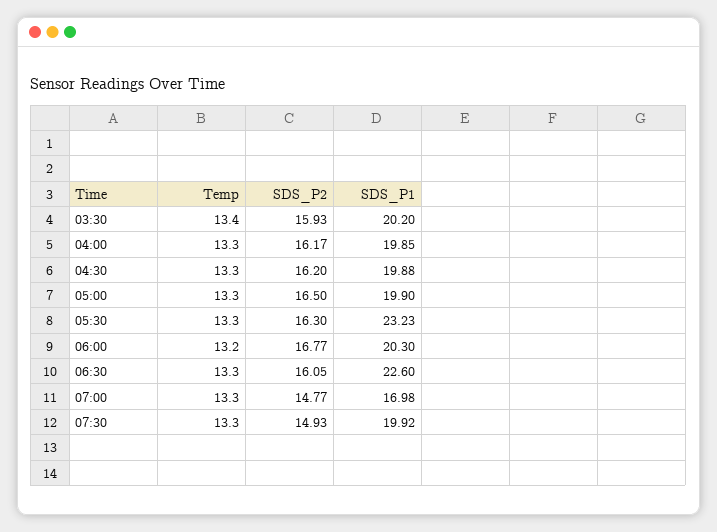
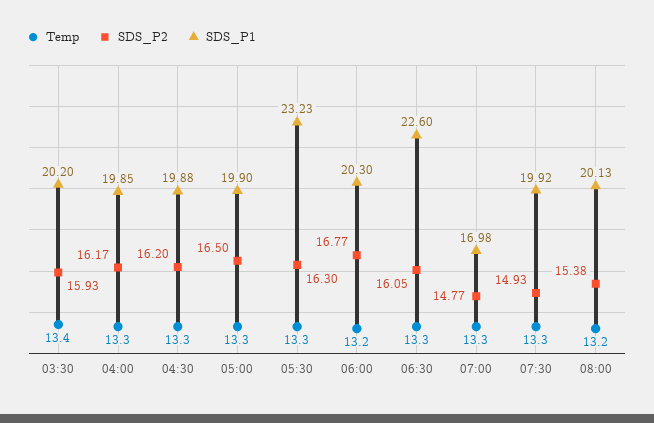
Temp, 08:00: none -> 13.2
SDS_P2, 08:00: none -> 15.38
SDS_P1, 08:00: none -> 20.13

